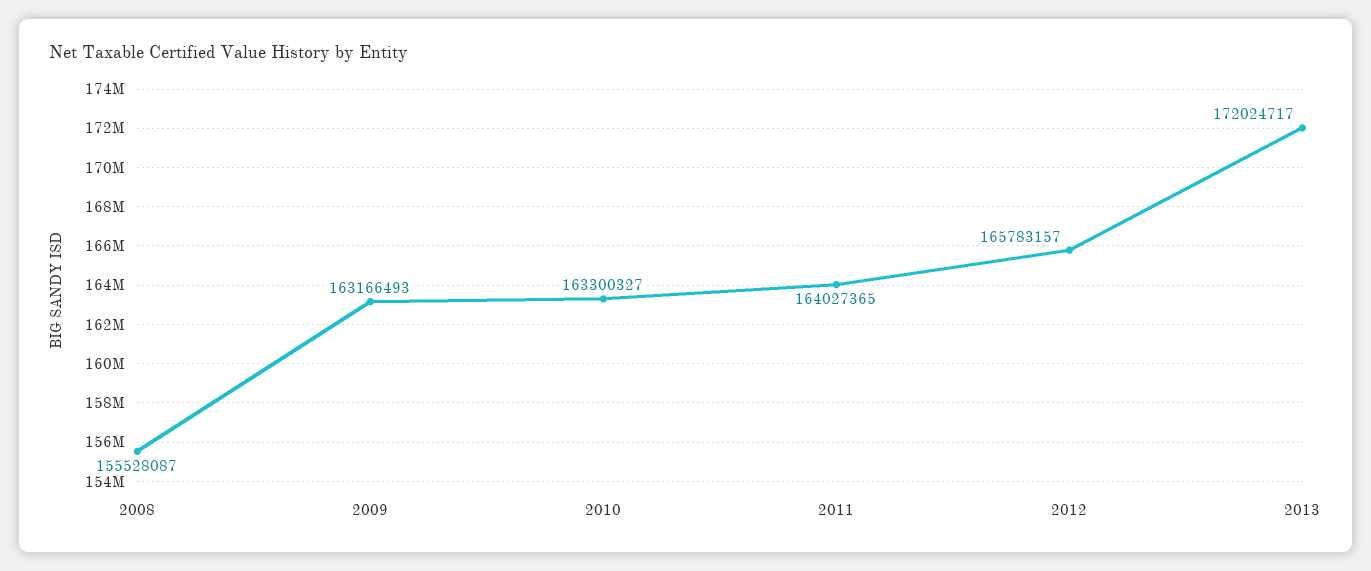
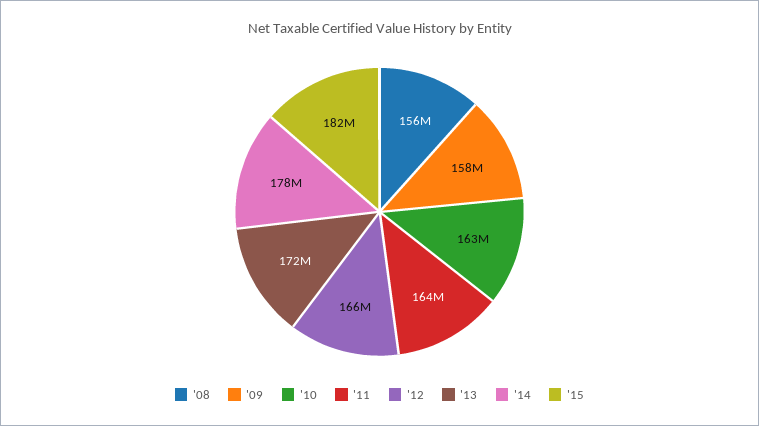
2009: 163166493 -> 158000000
'14: none -> 178000000
'15: none -> 182000000

